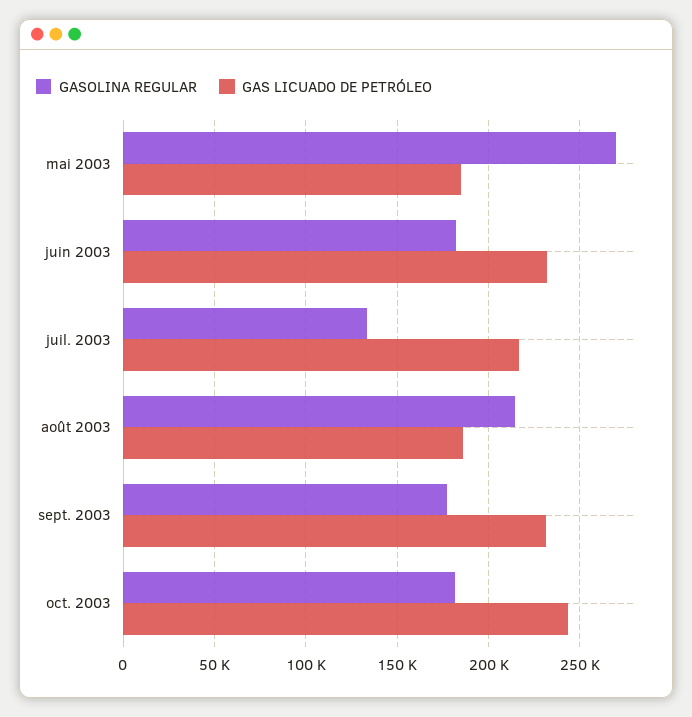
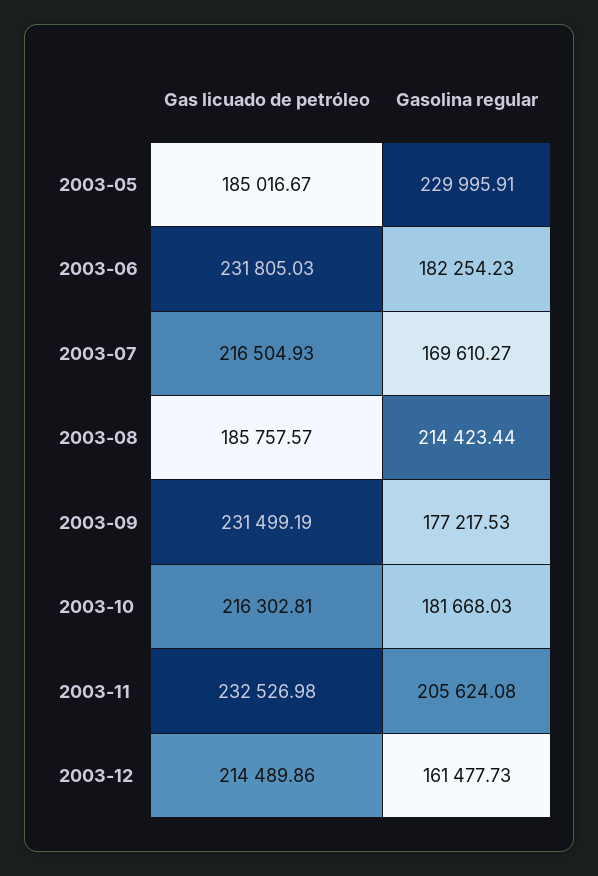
GASOLINA REGULAR, mai 2003: 270000 -> 229995.91
GASOLINA REGULAR, juil. 2003: 135000 -> 169610.27
GAS LICUADO DE PETRÓLEO, oct. 2003: 245000 -> 216302.81
GAS LICUADO DE PETRÓLEO, 2003-11: none -> 232526.98
GASOLINA REGULAR, 2003-11: none -> 205624.08
GAS LICUADO DE PETRÓLEO, 2003-12: none -> 214489.86
GASOLINA REGULAR, 2003-12: none -> 161477.73

